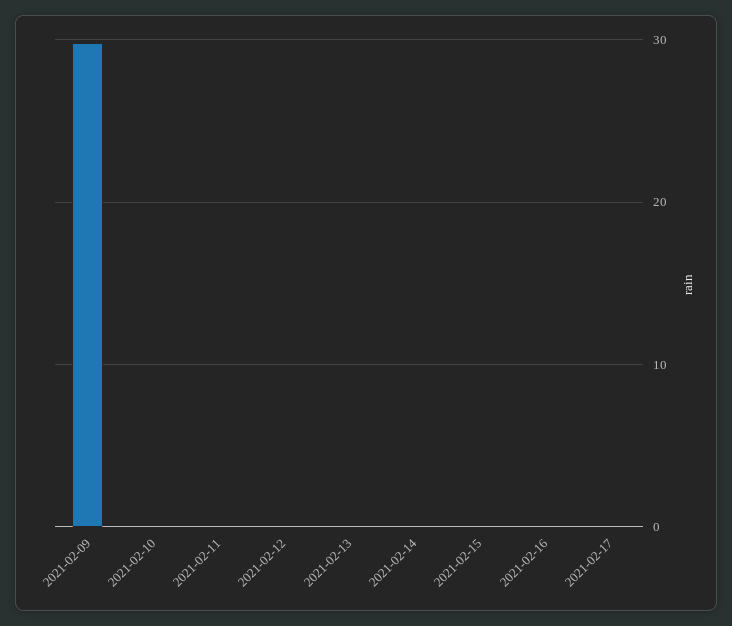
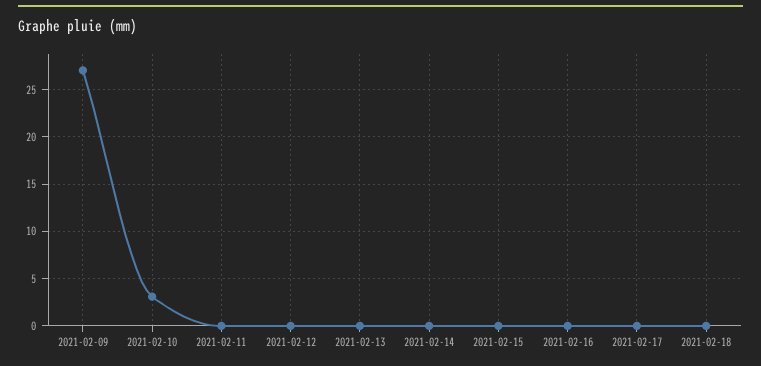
2021-02-09: 30 -> 27
2021-02-10: 0 -> 3
2021-02-18: none -> 0

